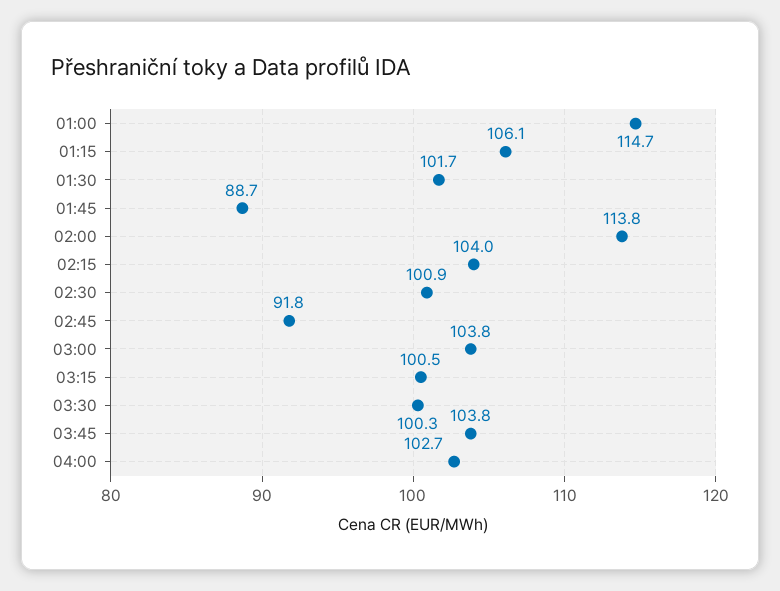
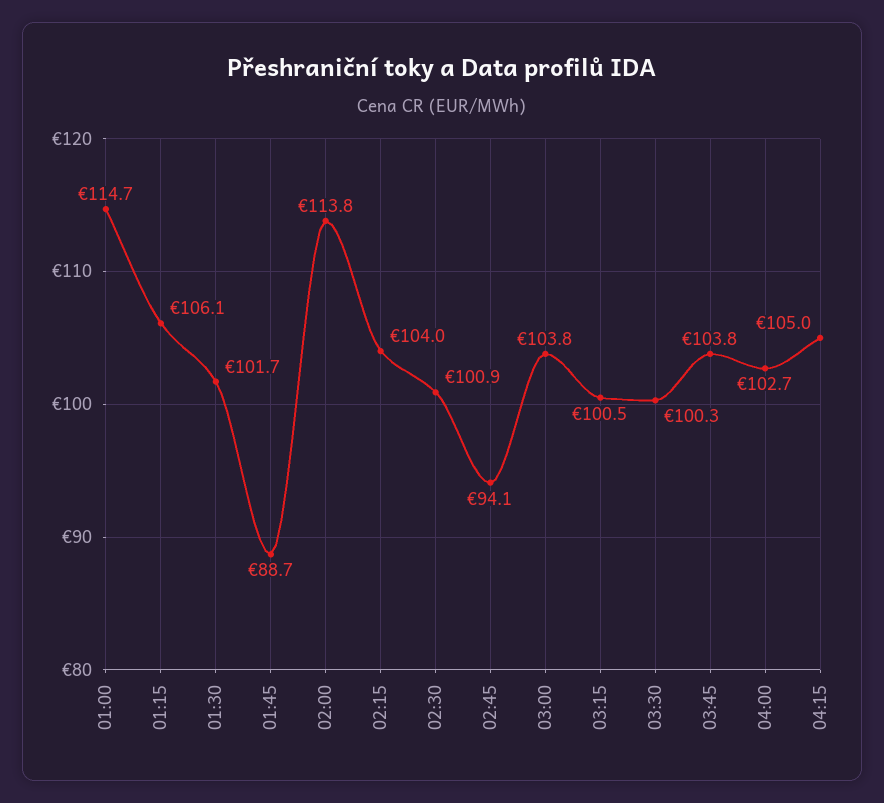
02:45: 91.8 -> 94.1
04:15: none -> 105

